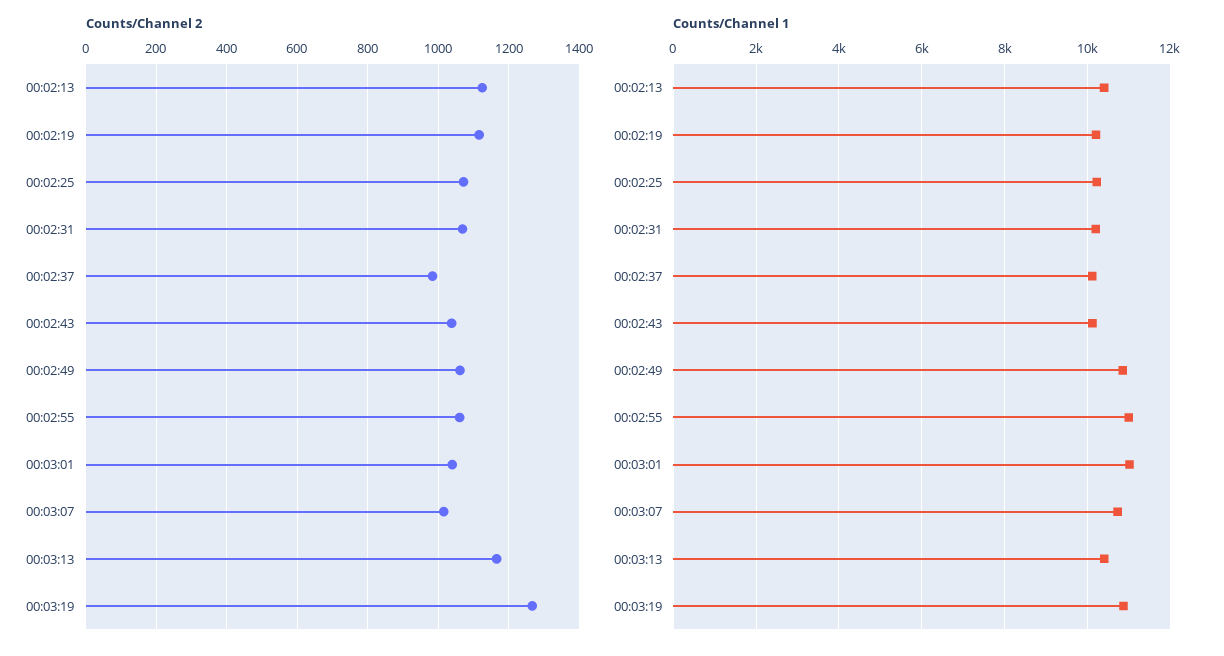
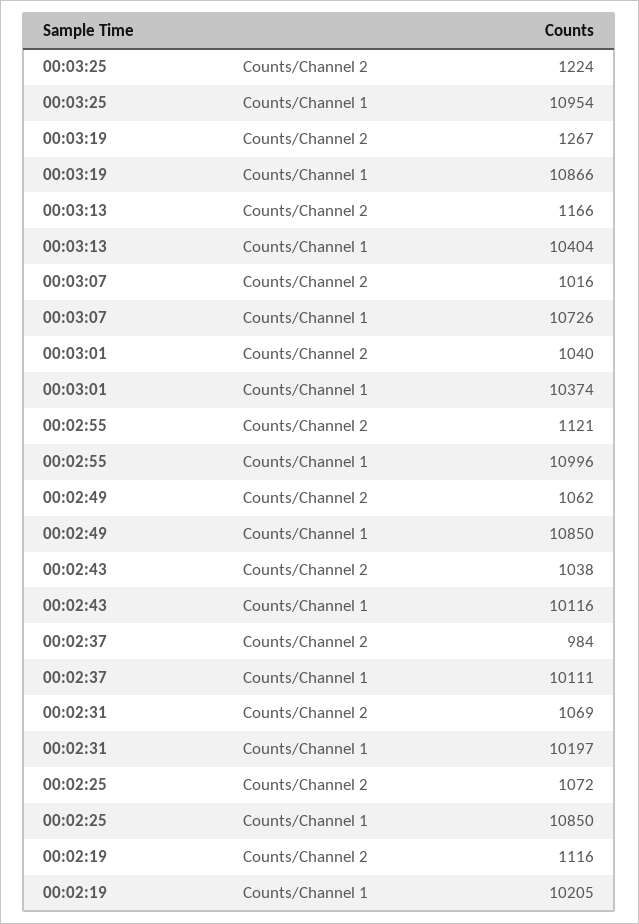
Counts/Channel 2, 00:02:13: 1120 -> none
Counts/Channel 2, 00:02:55: 1060 -> 1121
Counts/Channel 1, 00:02:13: 10400 -> none
Counts/Channel 1, 00:02:25: 10200 -> 10850
Counts/Channel 1, 00:03:01: 11000 -> 10374
Counts/Channel 2, 00:03:25: none -> 1224
Counts/Channel 1, 00:03:25: none -> 10954

